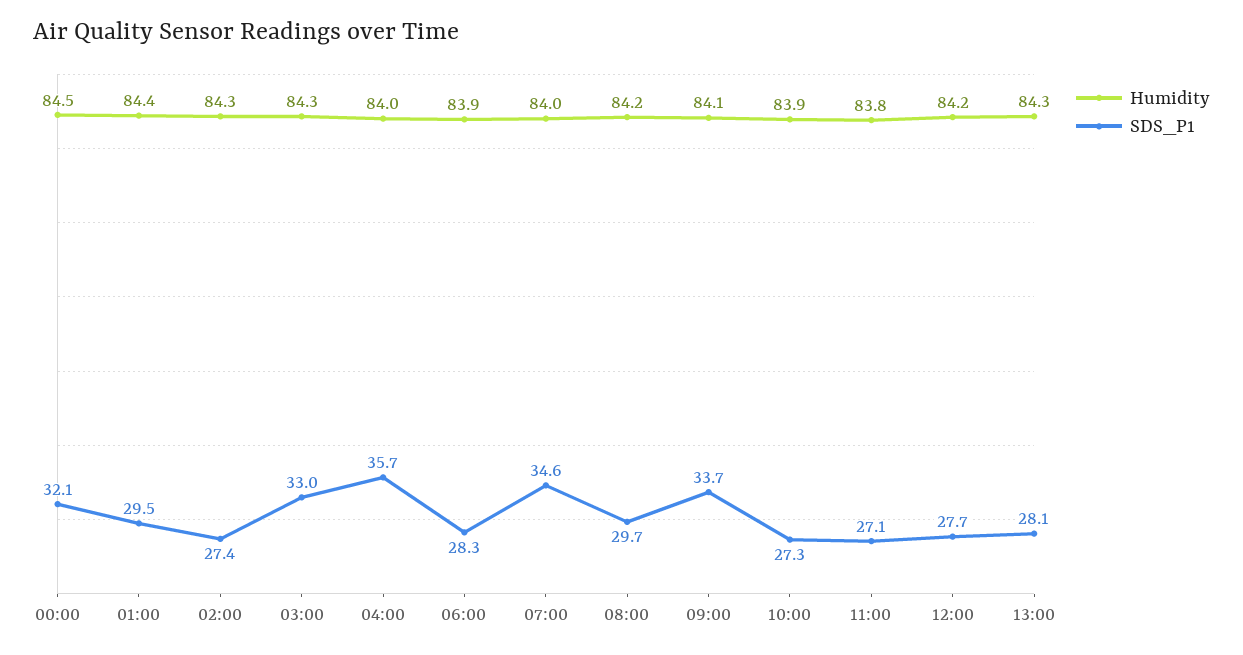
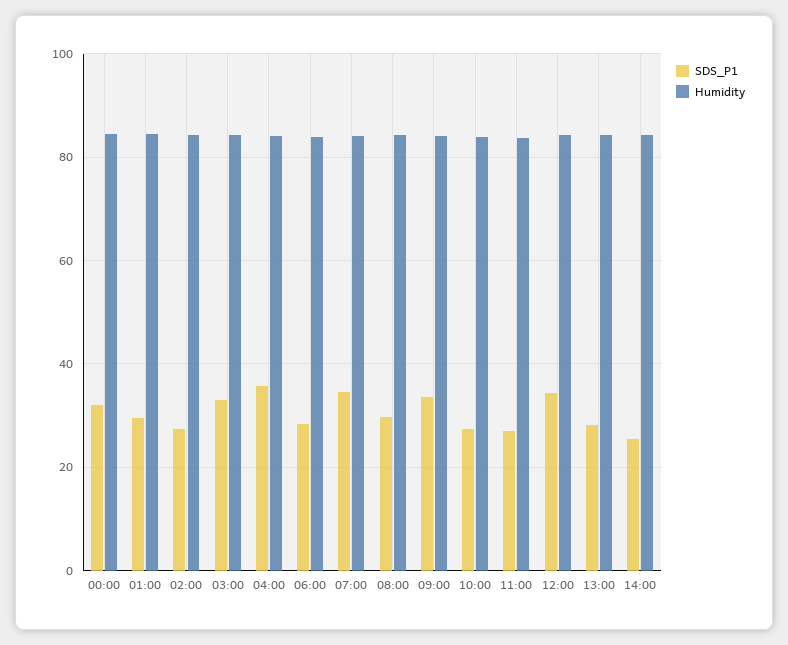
SDS_P1, 12:00: 27.7 -> 34
SDS_P1, 14:00: none -> 26
Humidity, 14:00: none -> 84

